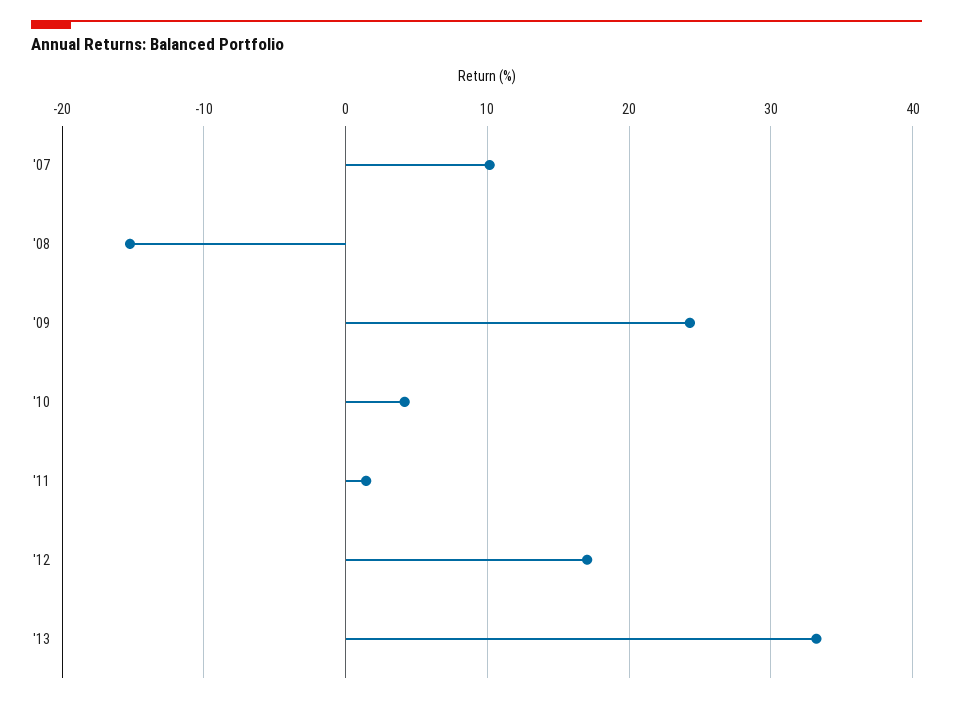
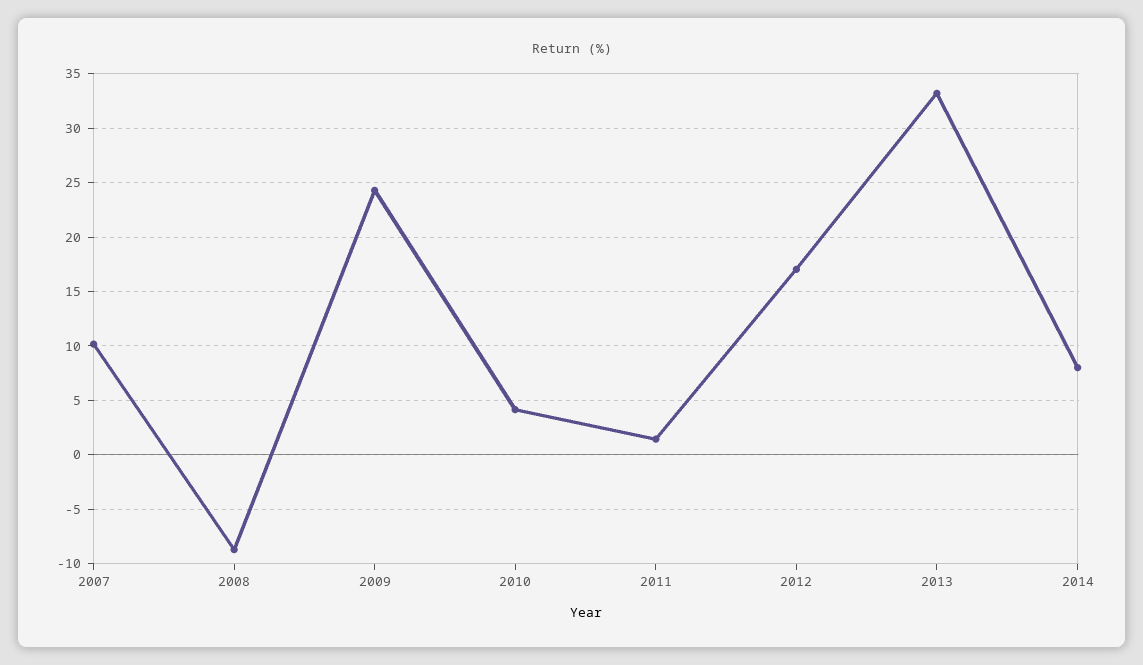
'08: -15 -> -9
2014: none -> 8

